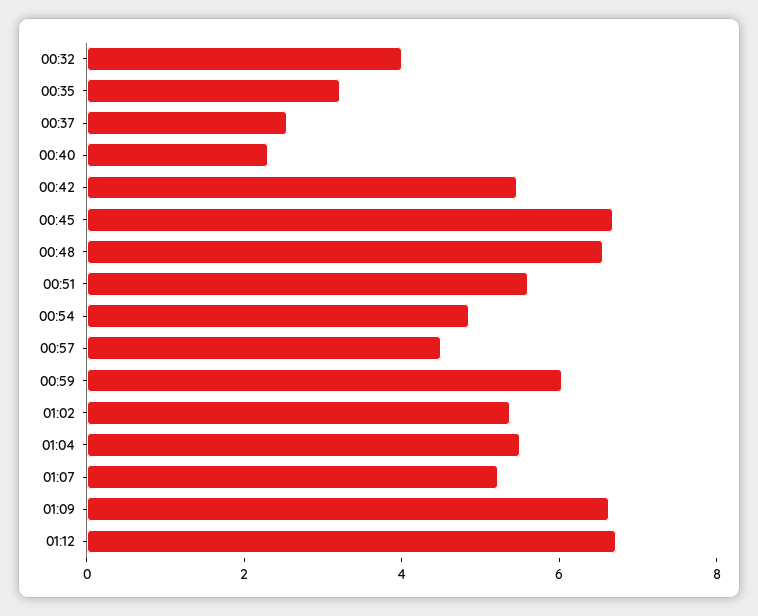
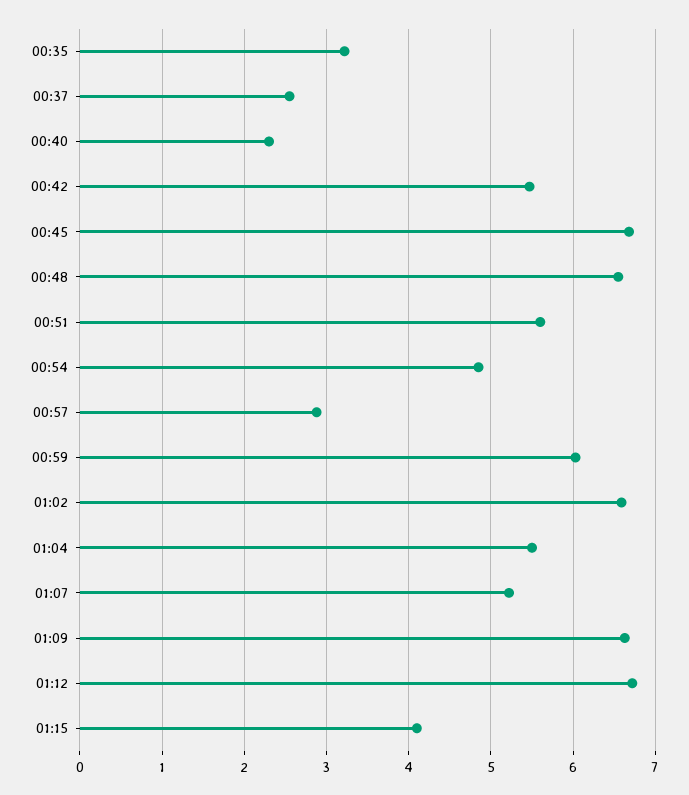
00:32: 4 -> none
00:57: 4.5 -> 2.9
01:02: 5.5 -> 6.6
01:15: none -> 4.1

